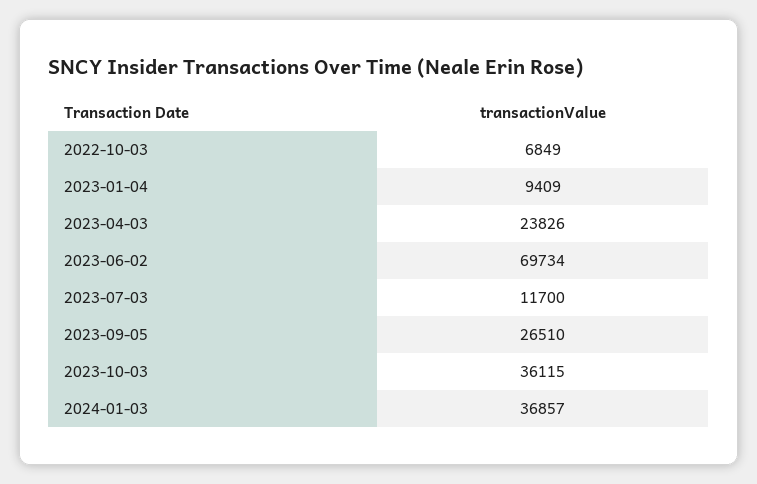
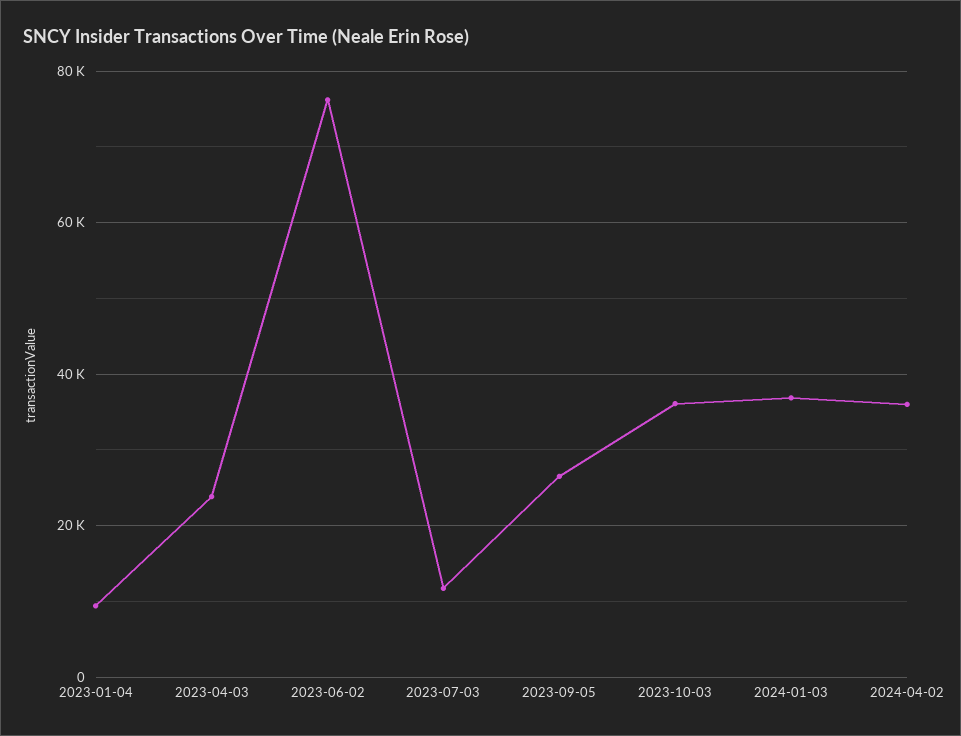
2022-10-03: 6849 -> none
2023-06-02: 69734 -> 76000
2024-04-02: none -> 36000

